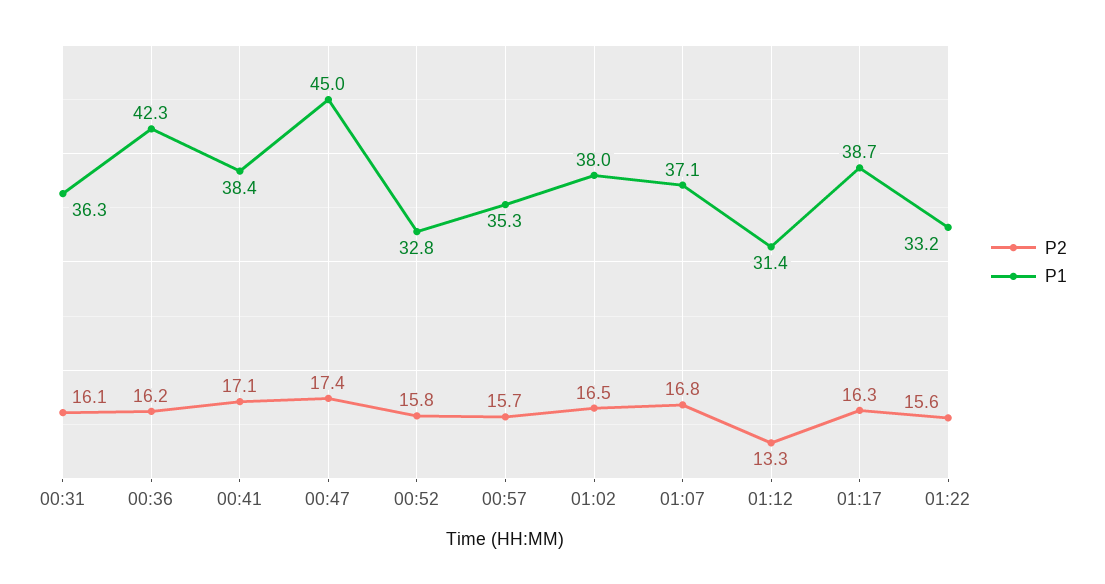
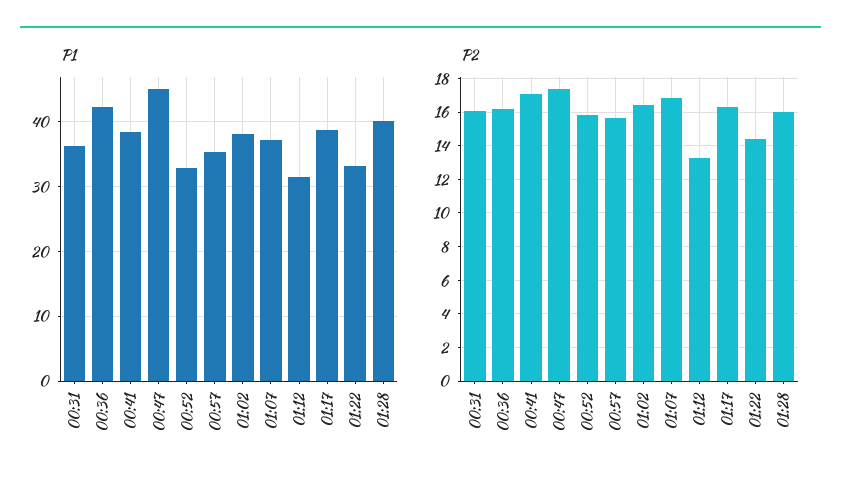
P2, 01:22: 15.6 -> 14.5
P1, 01:28: none -> 40
P2, 01:28: none -> 16

